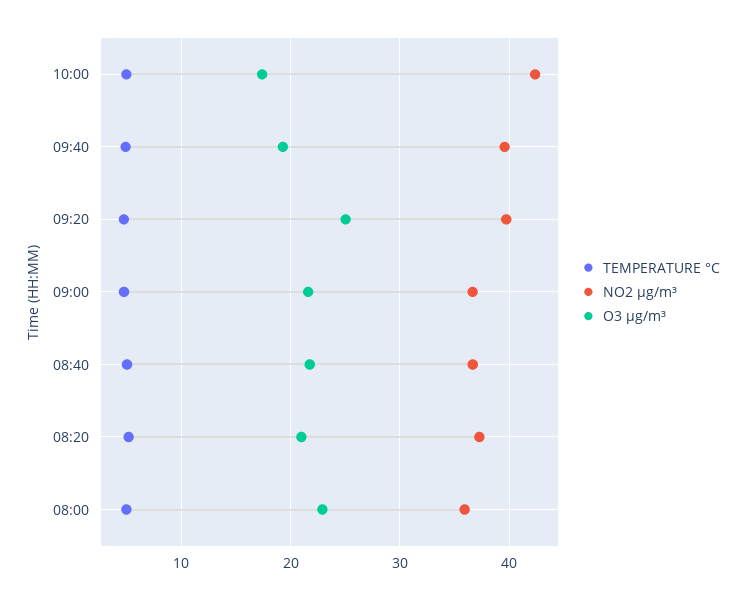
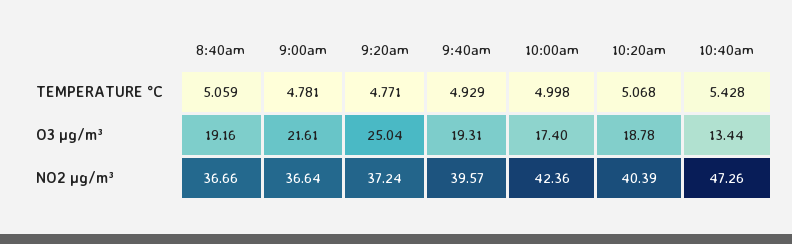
NO2 µg/m³, 09:20: 40 -> 37.24
O3 µg/m³, 08:40: 22 -> 19.16
TEMPERATURE °C, 08:20: 5 -> none
NO2 µg/m³, 08:20: 37 -> none
O3 µg/m³, 08:20: 21 -> none
TEMPERATURE °C, 08:00: 5 -> none
NO2 µg/m³, 08:00: 36 -> none
O3 µg/m³, 08:00: 23 -> none
TEMPERATURE °C, 10:20am: none -> 5.068
TEMPERATURE °C, 10:40am: none -> 5.428
O3 µg/m³, 10:20am: none -> 18.78
O3 µg/m³, 10:40am: none -> 13.44
NO2 µg/m³, 10:20am: none -> 40.39
NO2 µg/m³, 10:40am: none -> 47.26

